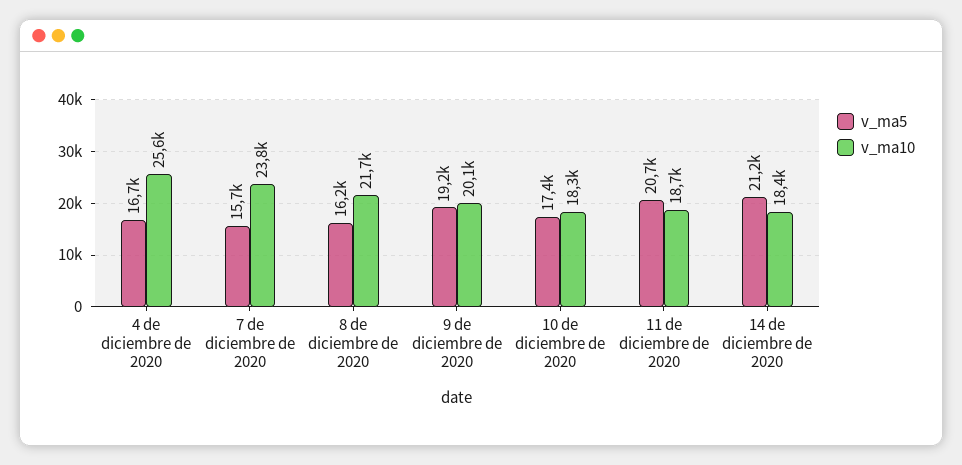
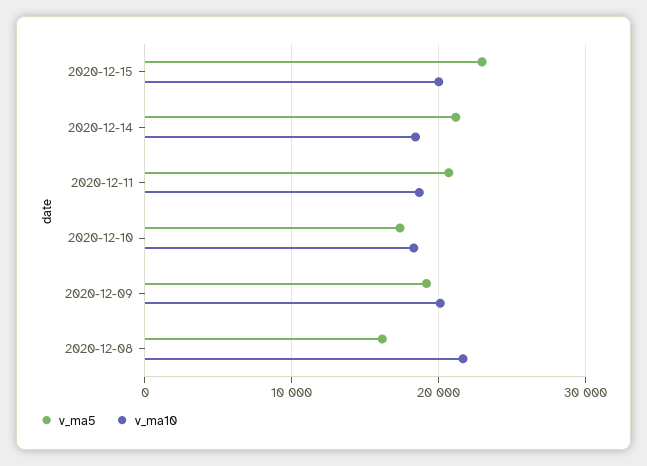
v_ma5, 4 de diciembre de 2020: 16700 -> none
v_ma10, 4 de diciembre de 2020: 25600 -> none
v_ma5, 7 de diciembre de 2020: 15700 -> none
v_ma10, 7 de diciembre de 2020: 23800 -> none
v_ma5, 2020-12-15: none -> 23000
v_ma10, 2020-12-15: none -> 20000

